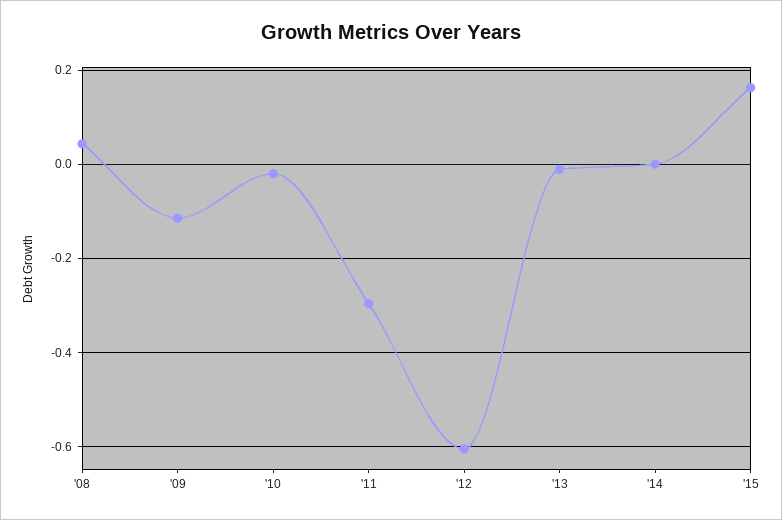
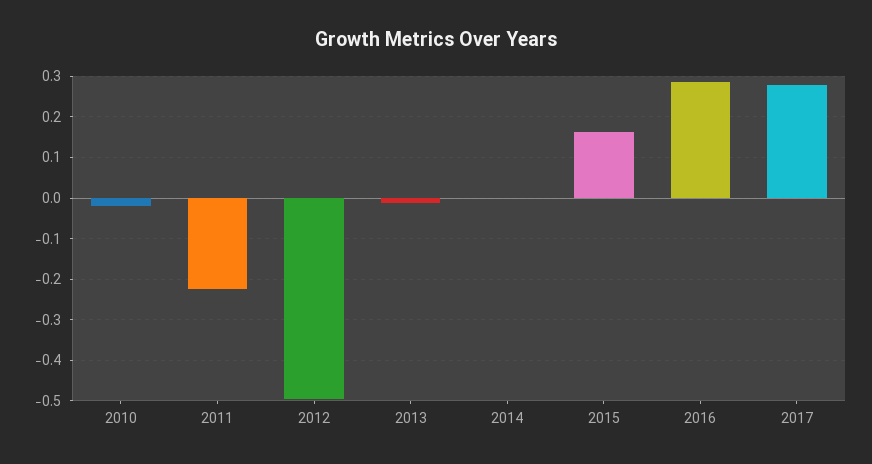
'08: 0.04 -> none
'09: -0.12 -> none
'11: -0.3 -> -0.22
'12: -0.6 -> -0.5
2016: none -> 0.28
2017: none -> 0.28

